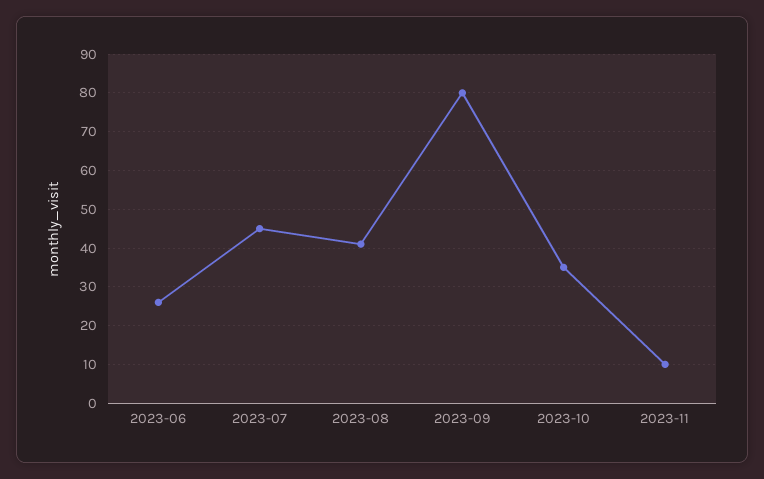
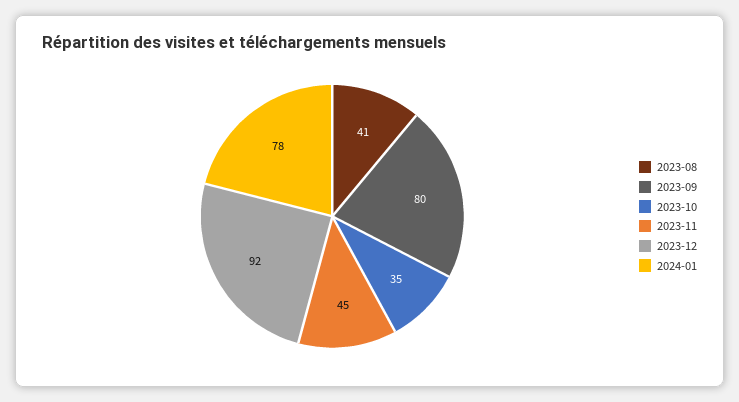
2023-06: 25 -> none
2023-07: 45 -> none
2023-11: 10 -> 45
2023-12: none -> 92
2024-01: none -> 78

